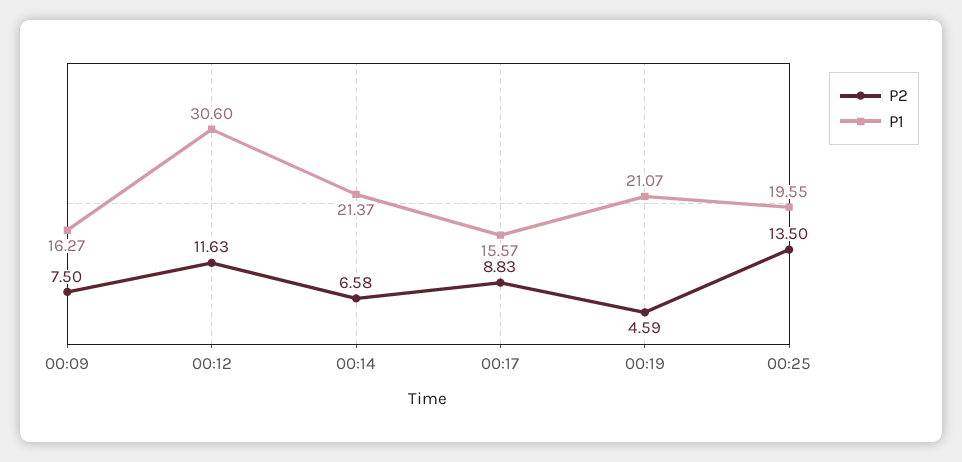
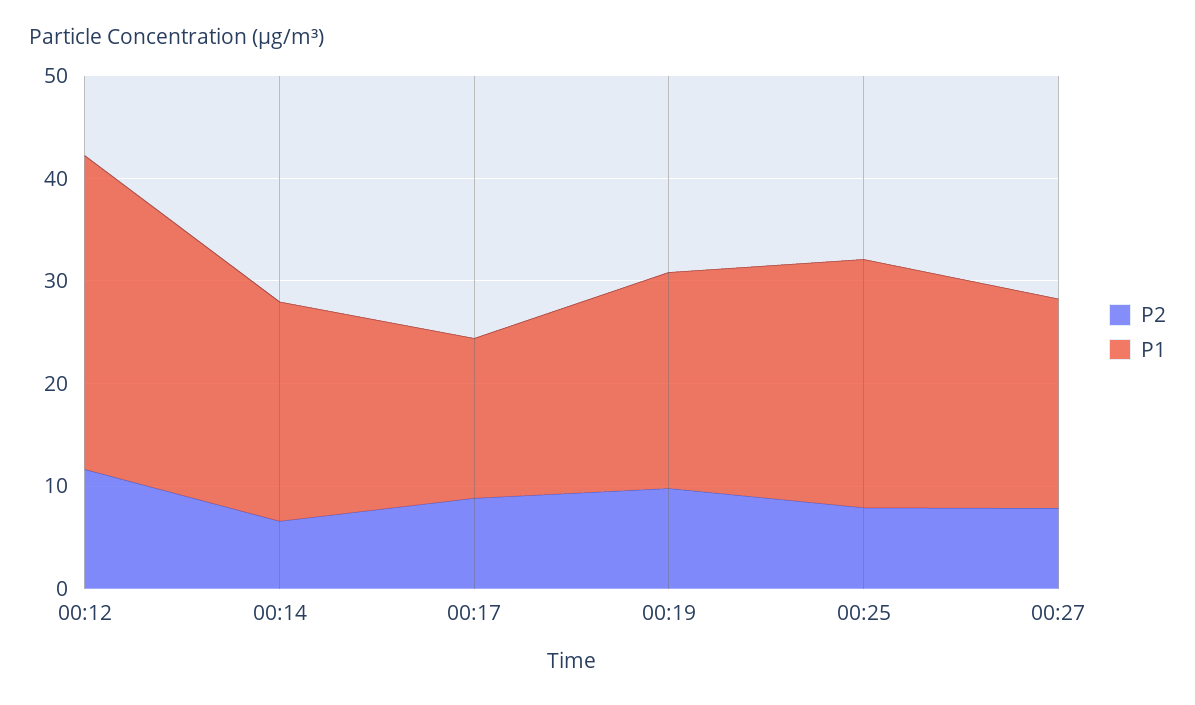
P2, 00:09: 7.5 -> none
P1, 00:09: 16.27 -> none
P2, 00:19: 4.59 -> 10
P2, 00:25: 13.5 -> 8
P1, 00:25: 19.55 -> 24
P2, 00:27: none -> 8
P1, 00:27: none -> 20

